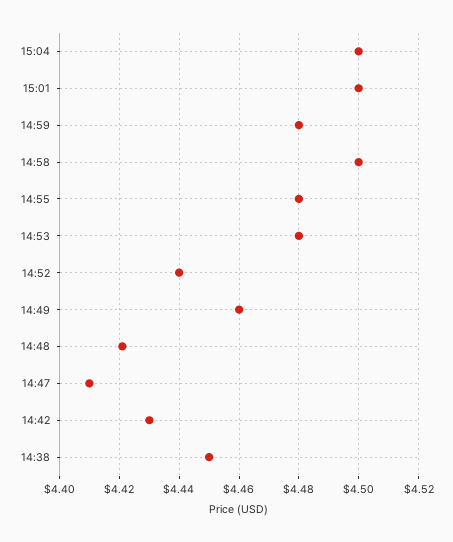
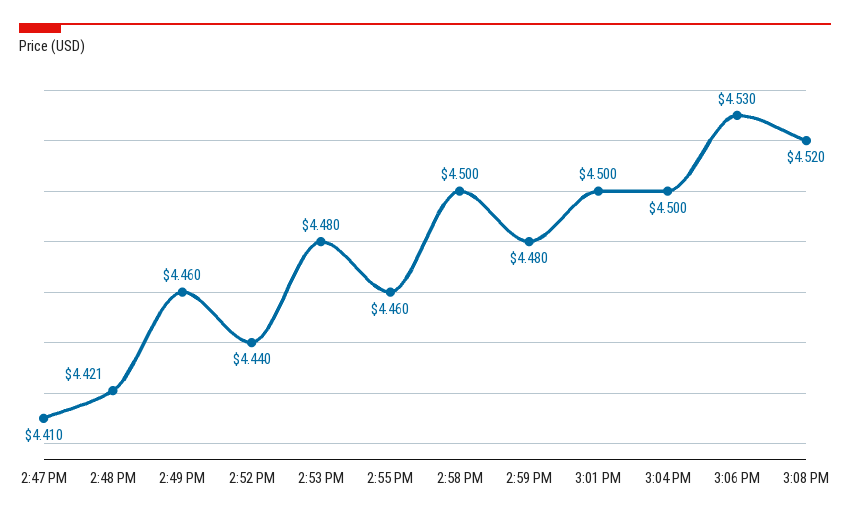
14:55: 4.48 -> 4.46
14:42: 4.43 -> none
14:38: 4.45 -> none
3:06 PM: none -> 4.53
3:08 PM: none -> 4.52

